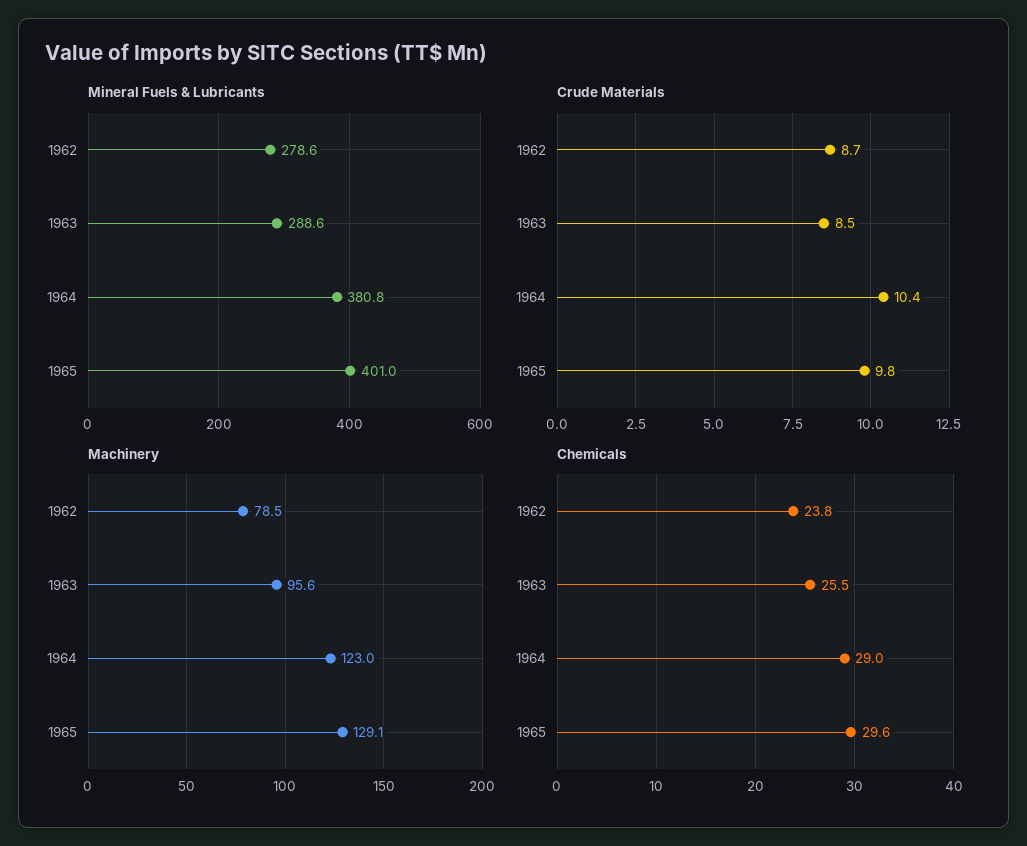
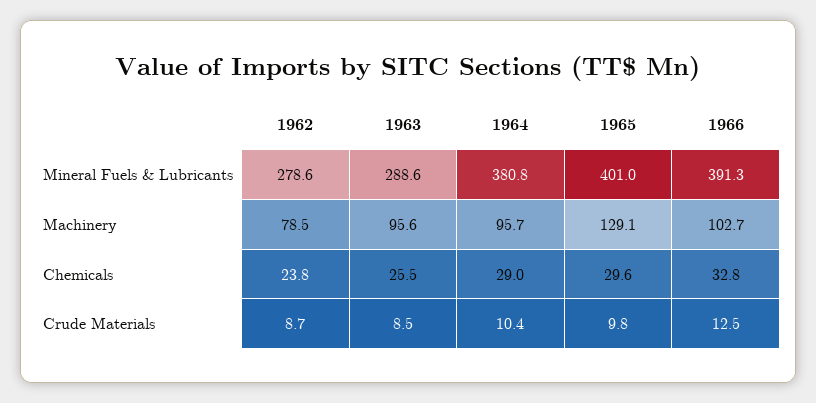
Machinery, 1964: 123 -> 95.7
Mineral Fuels & Lubricants, 1966: none -> 391.3
Machinery, 1966: none -> 102.7
Chemicals, 1966: none -> 32.8
Crude Materials, 1966: none -> 12.5

